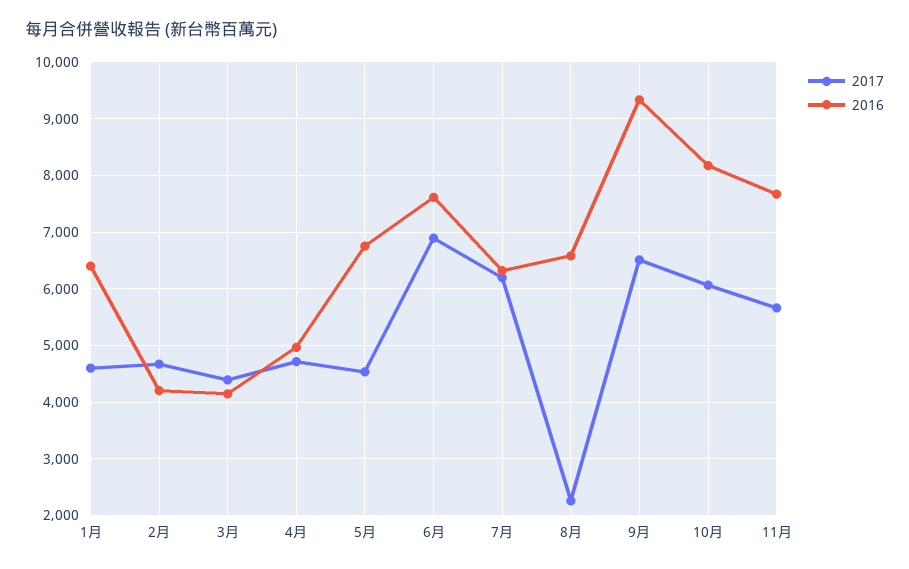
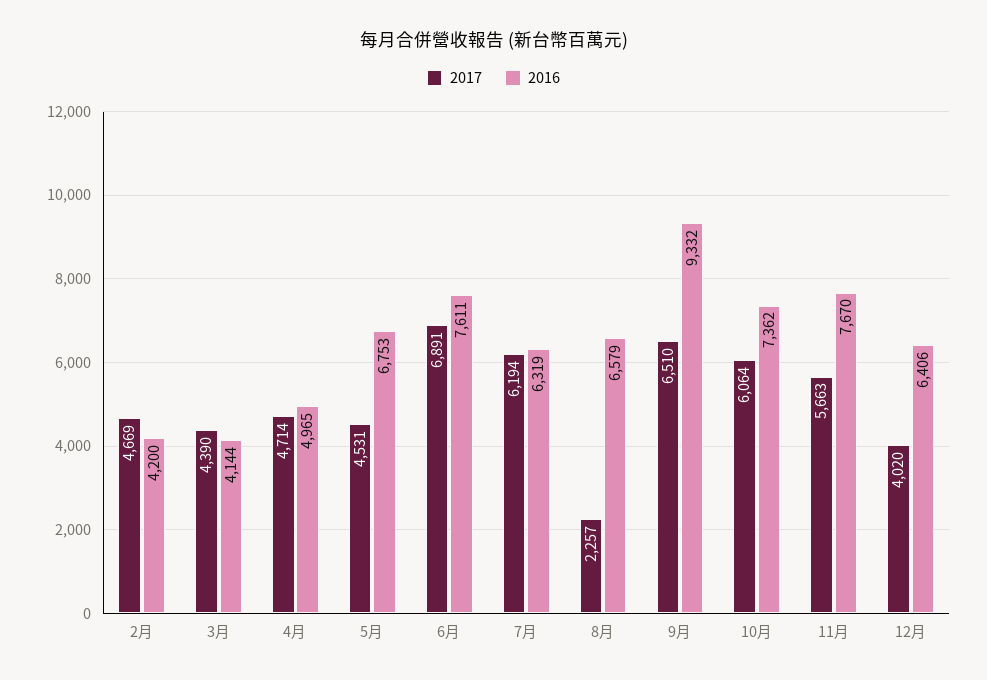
2017, 1月: 4600 -> none
2016, 1月: 6400 -> none
2016, 10月: 8200 -> 7362
2017, 12月: none -> 4020
2016, 12月: none -> 6406

